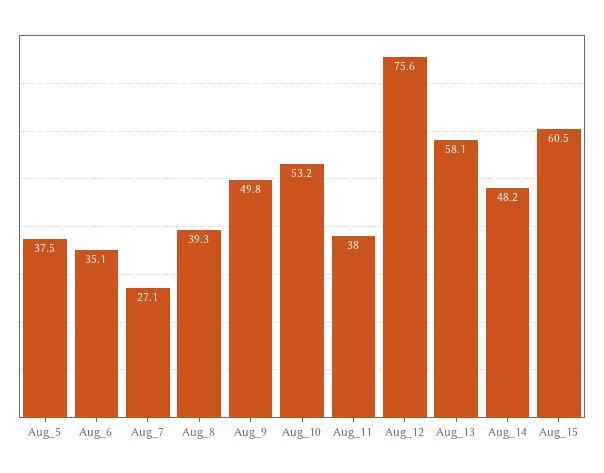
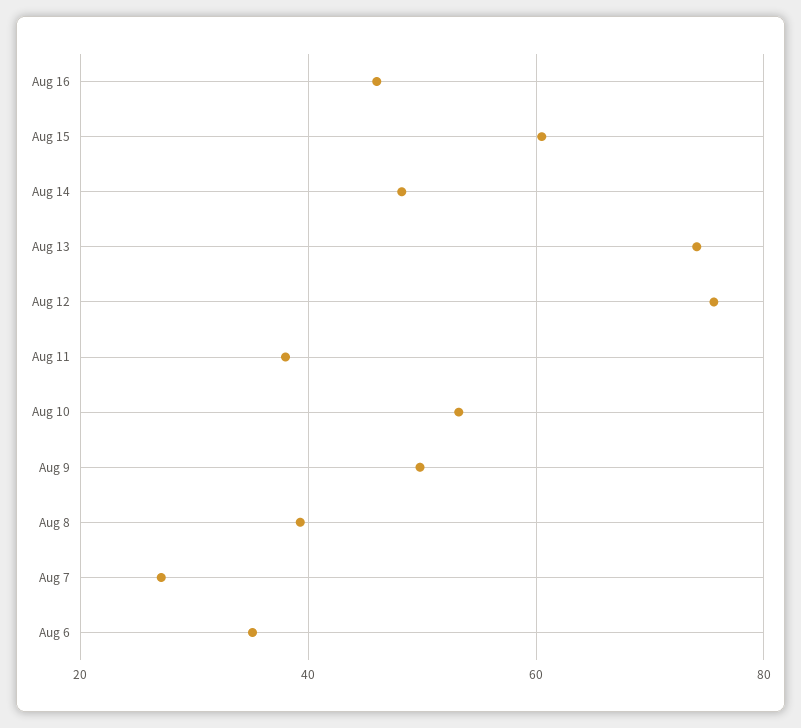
Aug_5: 37.5 -> none
Aug_13: 58.1 -> 74
Aug 16: none -> 46

